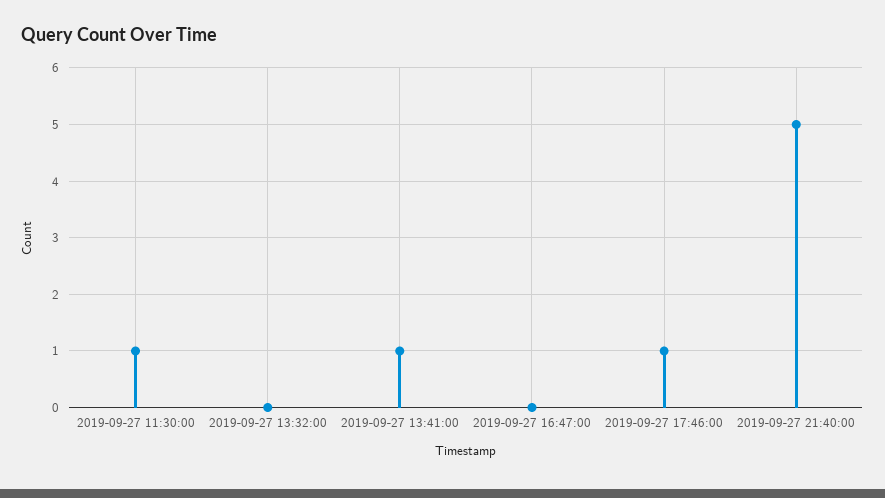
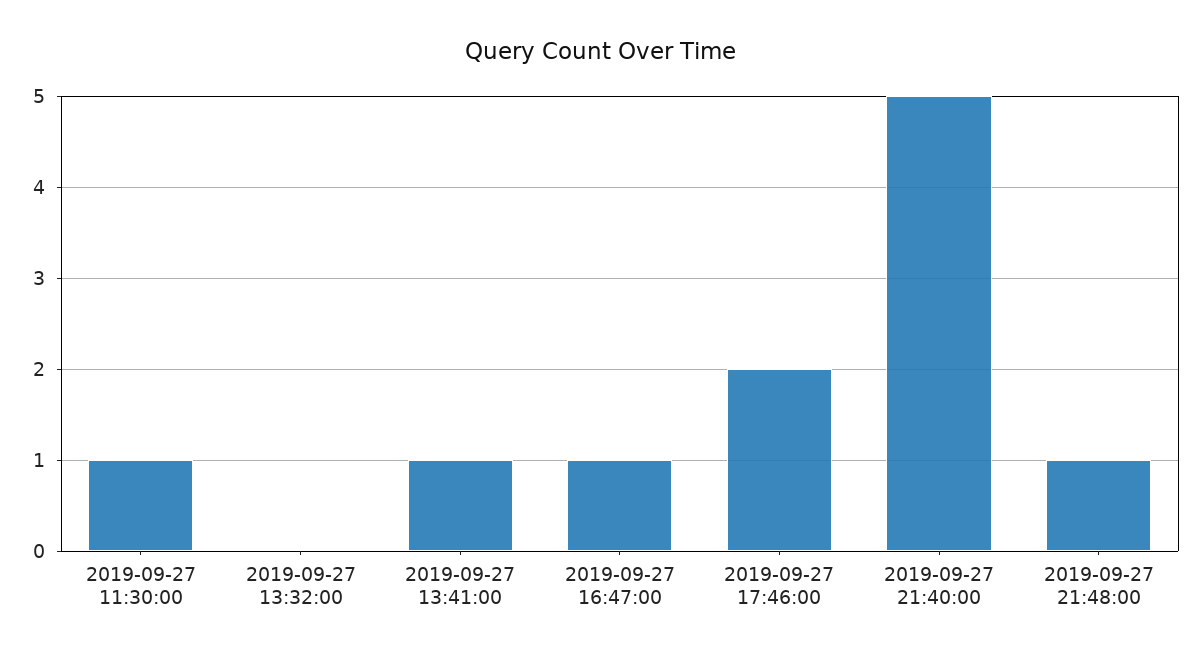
2019-09-27 16:47:00: 0 -> 1
2019-09-27 17:46:00: 1 -> 2
2019-09-27 21:48:00: none -> 1

